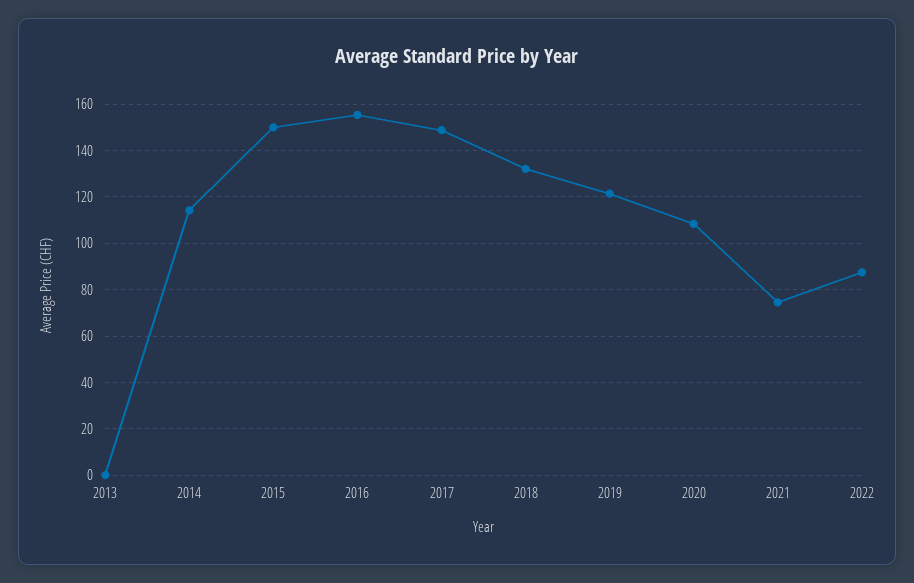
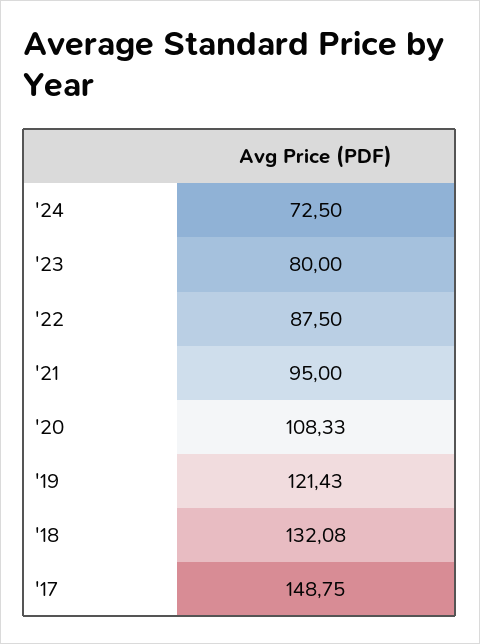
2013: 0 -> none
2014: 115 -> none
2015: 150 -> none
2016: 155 -> none
2021: 75 -> 95
'24: none -> 72.5
'23: none -> 80

